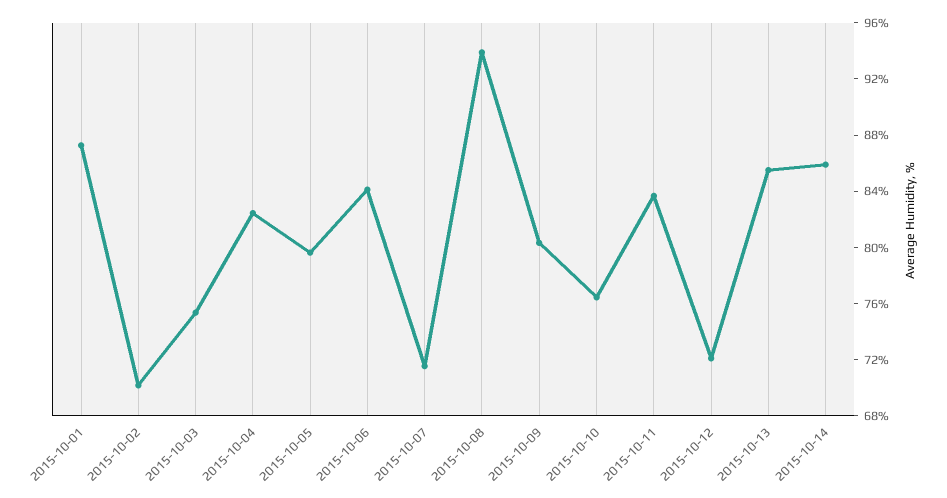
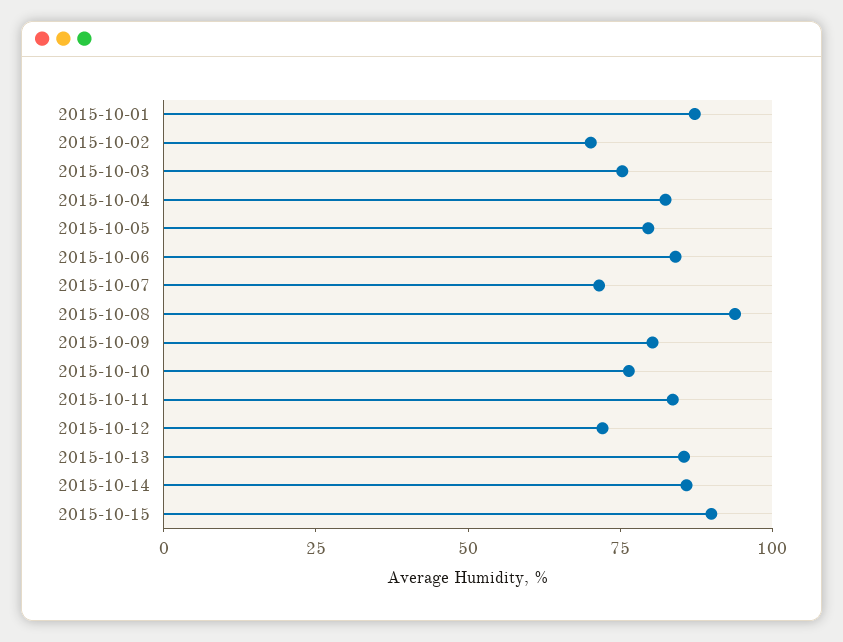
2015-10-15: none -> 90

